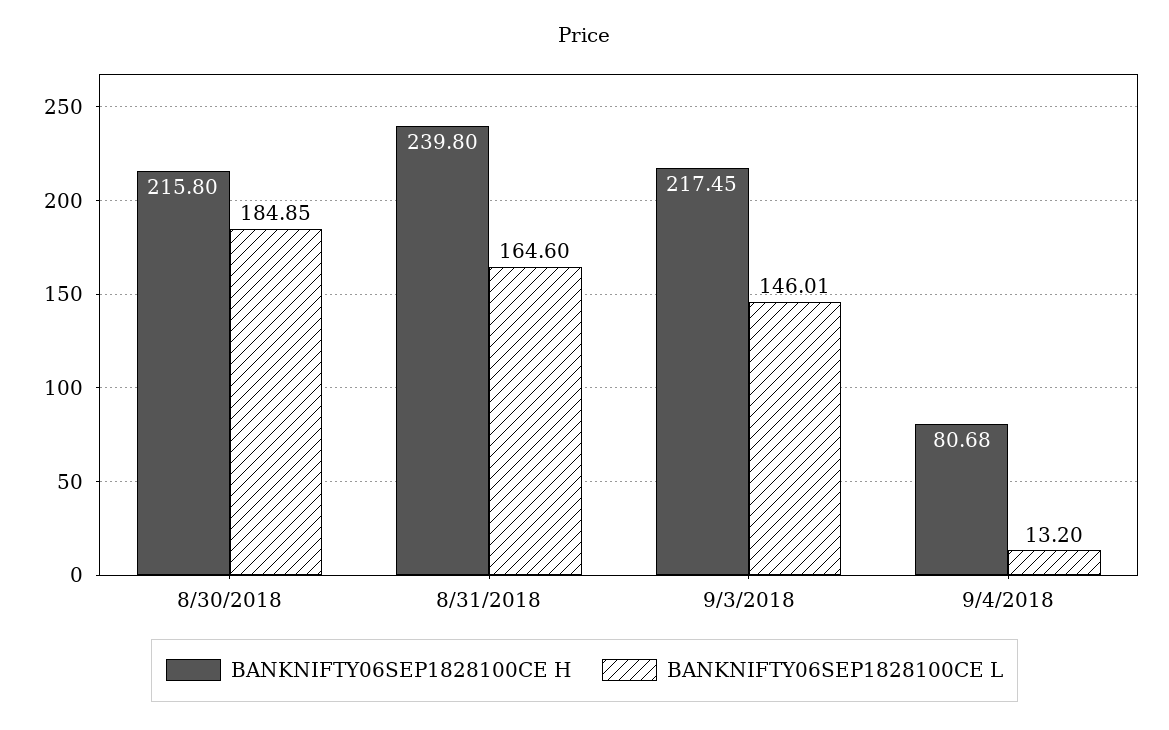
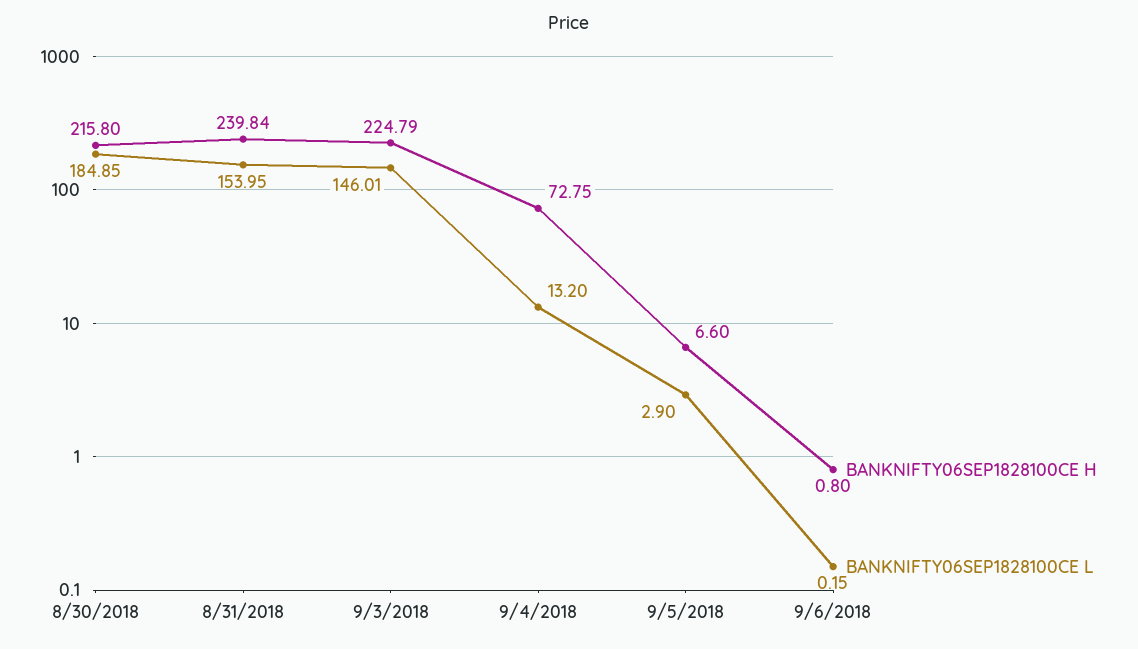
BANKNIFTY06SEP1828100CE H, 8/31/2018: 239.8 -> 239.84
BANKNIFTY06SEP1828100CE L, 8/31/2018: 164.6 -> 153.95
BANKNIFTY06SEP1828100CE H, 9/3/2018: 217.45 -> 224.79
BANKNIFTY06SEP1828100CE H, 9/4/2018: 80.68 -> 72.75
BANKNIFTY06SEP1828100CE H, 9/5/2018: none -> 6.6
BANKNIFTY06SEP1828100CE L, 9/5/2018: none -> 2.9
BANKNIFTY06SEP1828100CE H, 9/6/2018: none -> 0.8
BANKNIFTY06SEP1828100CE L, 9/6/2018: none -> 0.15

